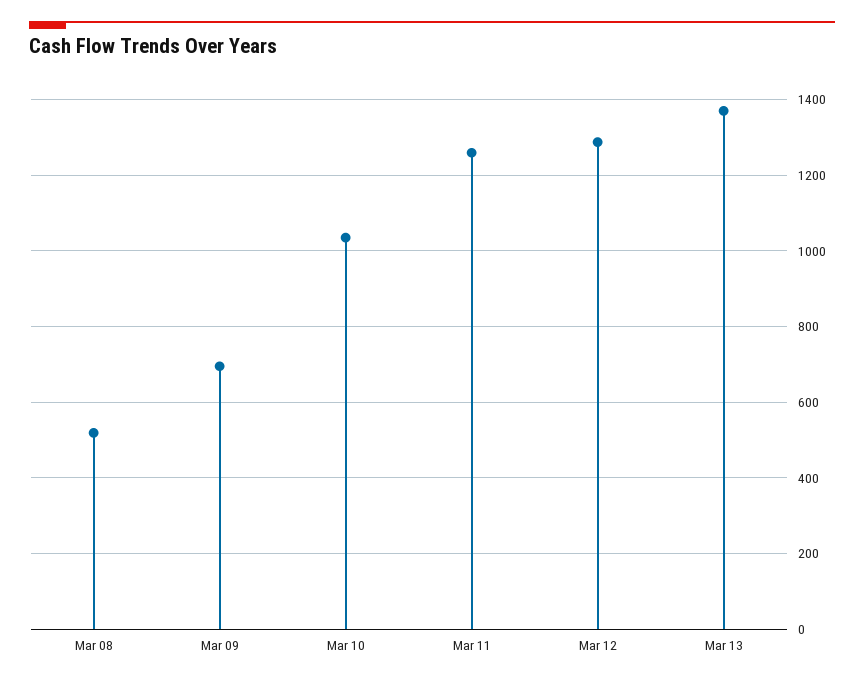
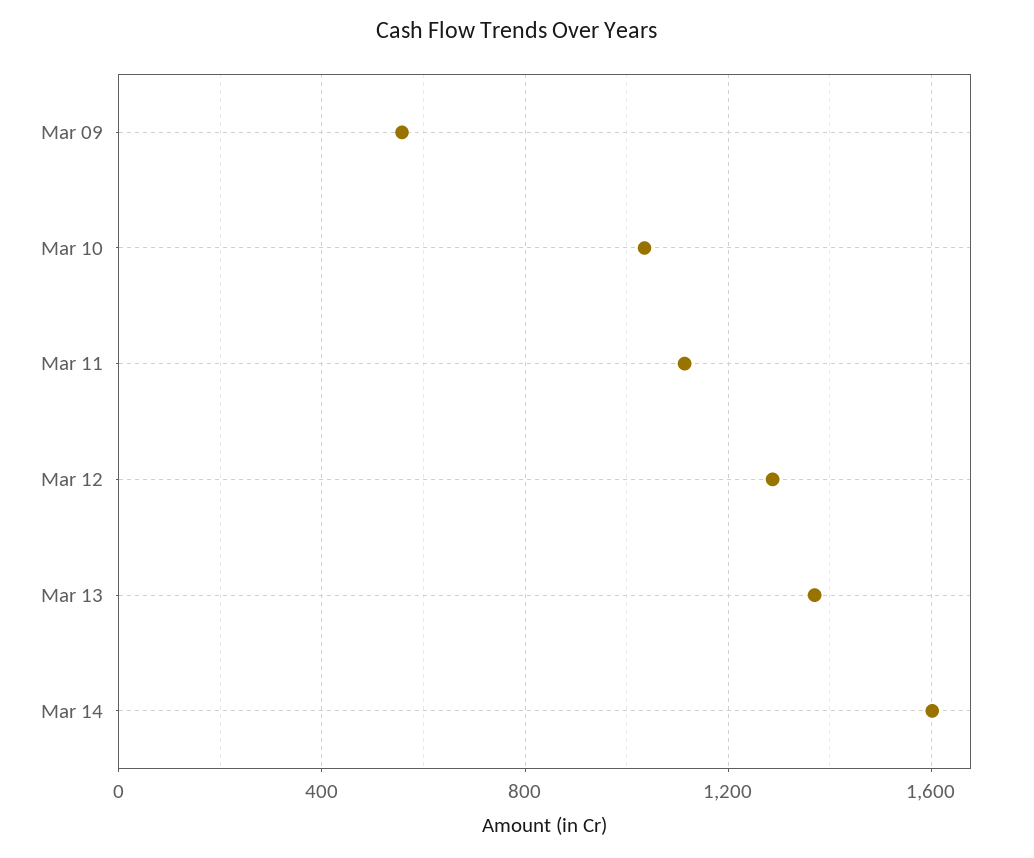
Mar 08: 520 -> none
Mar 09: 700 -> 550
Mar 11: 1260 -> 1100
Mar 14: none -> 1600

